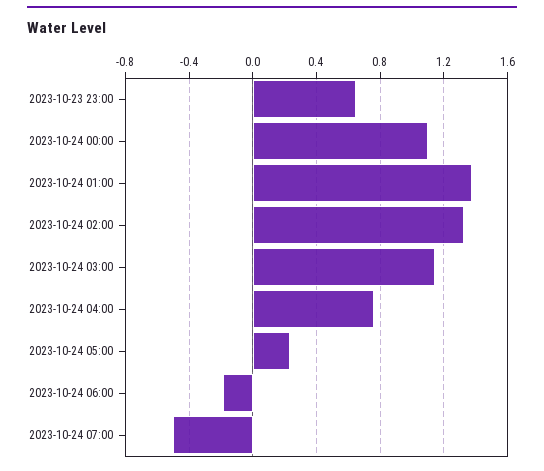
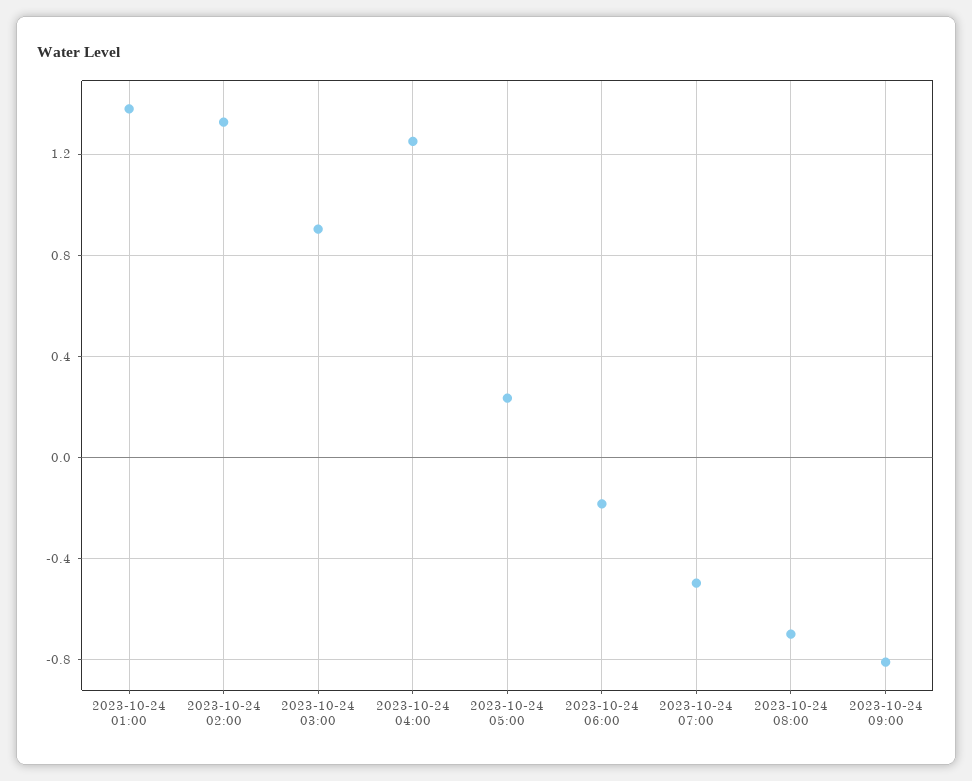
2023-10-23 23:00: 0.65 -> none
2023-10-24 00:00: 1.1 -> none
2023-10-24 03:00: 1.15 -> 0.9
2023-10-24 04:00: 0.75 -> 1.25
2023-10-24 08:00: none -> -0.7
2023-10-24 09:00: none -> -0.8

